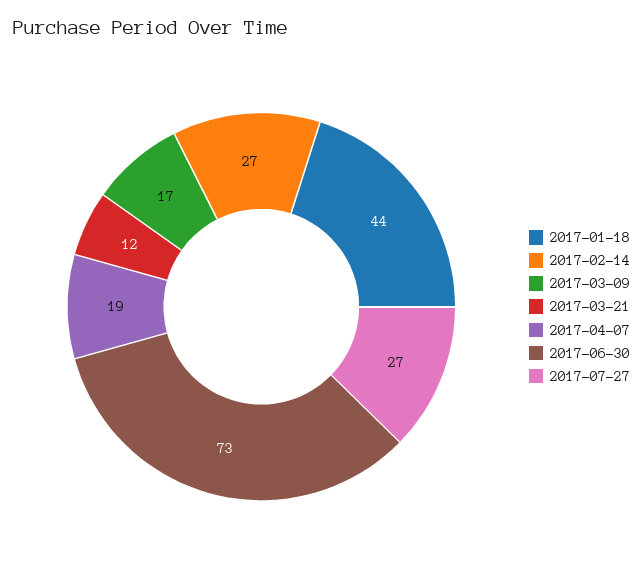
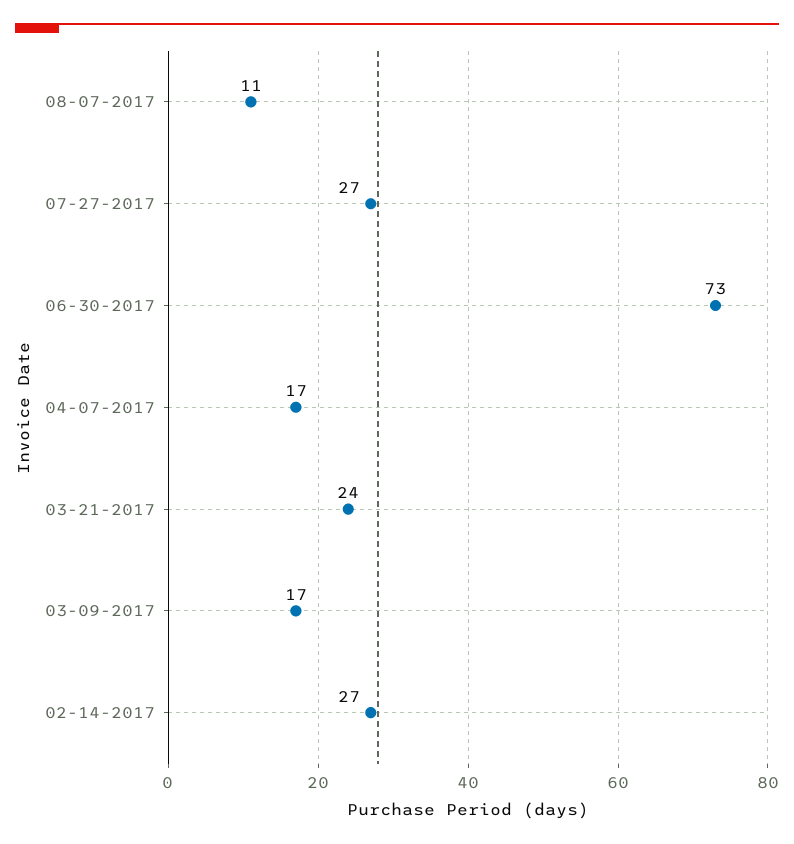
2017-01-18: 44 -> none
2017-03-21: 12 -> 24
2017-04-07: 19 -> 17
08-07-2017: none -> 11

